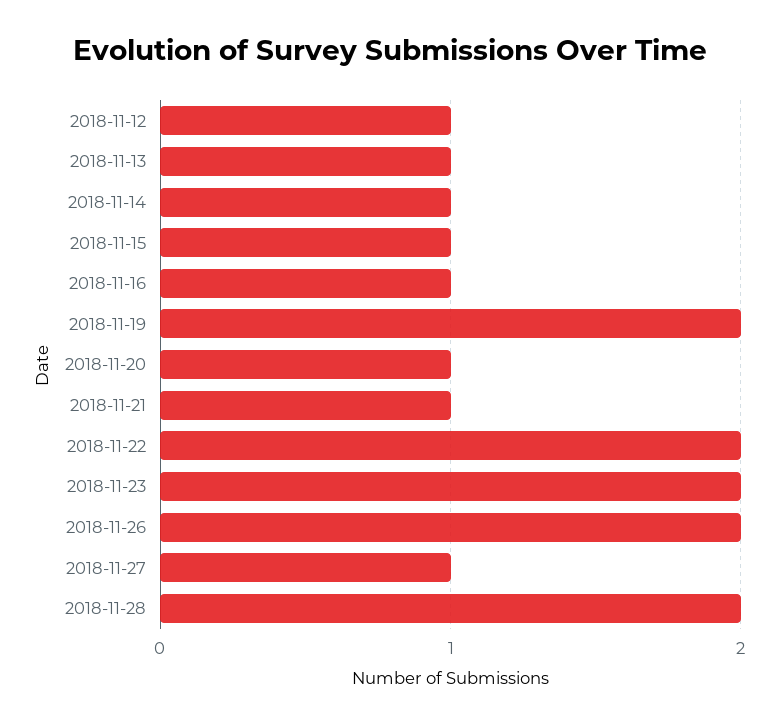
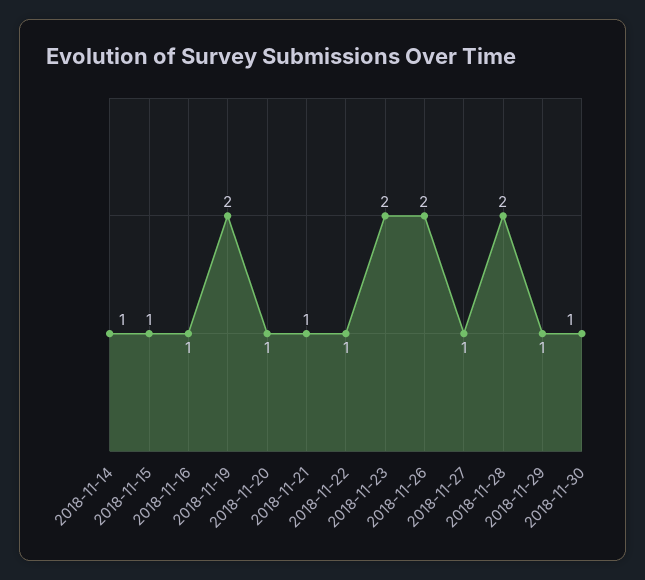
2018-11-12: 1 -> none
2018-11-13: 1 -> none
2018-11-22: 2 -> 1
2018-11-29: none -> 1
2018-11-30: none -> 1

